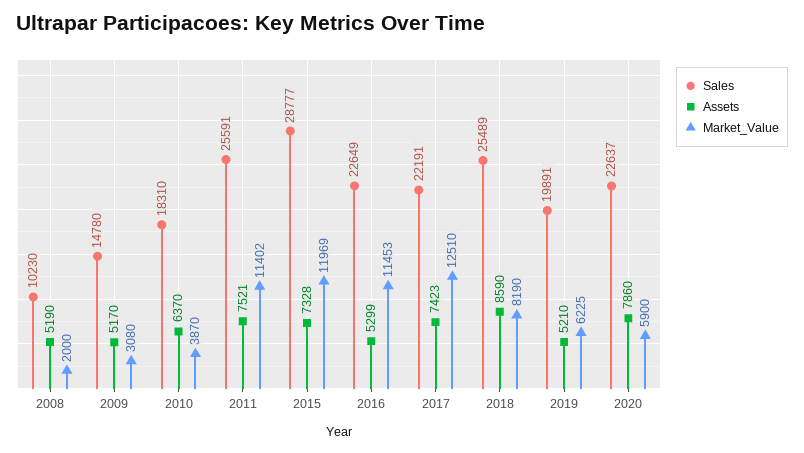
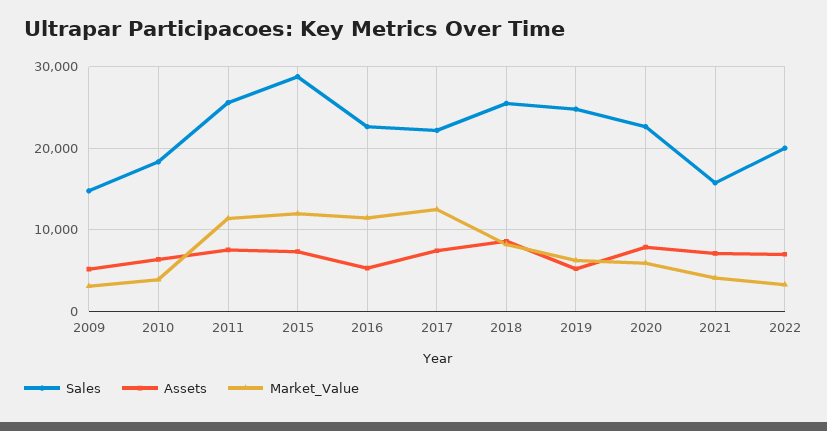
Sales, 2008: 10230 -> none
Assets, 2008: 5190 -> none
Market_Value, 2008: 2000 -> none
Sales, 2019: 19891 -> 25000
Sales, 2021: none -> 16000
Assets, 2021: none -> 7000
Market_Value, 2021: none -> 4000
Sales, 2022: none -> 20000
Assets, 2022: none -> 7000
Market_Value, 2022: none -> 3000

